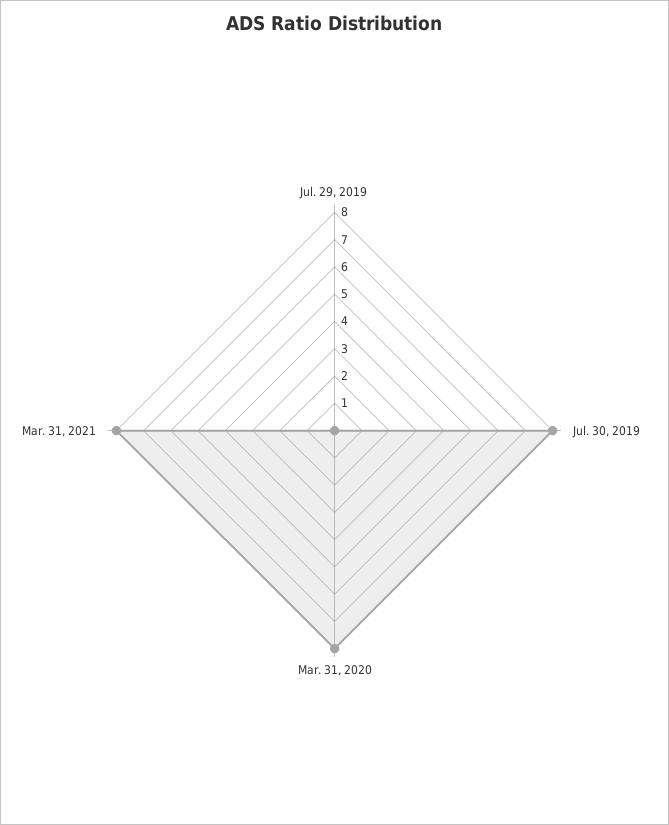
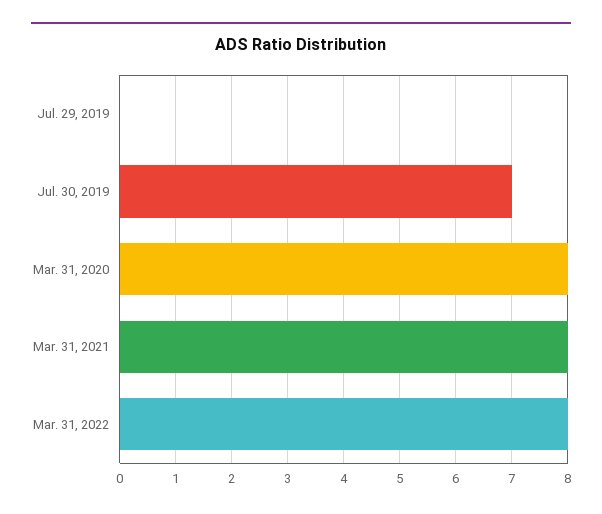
Jul. 30, 2019: 8 -> 7
Mar. 31, 2022: none -> 8

